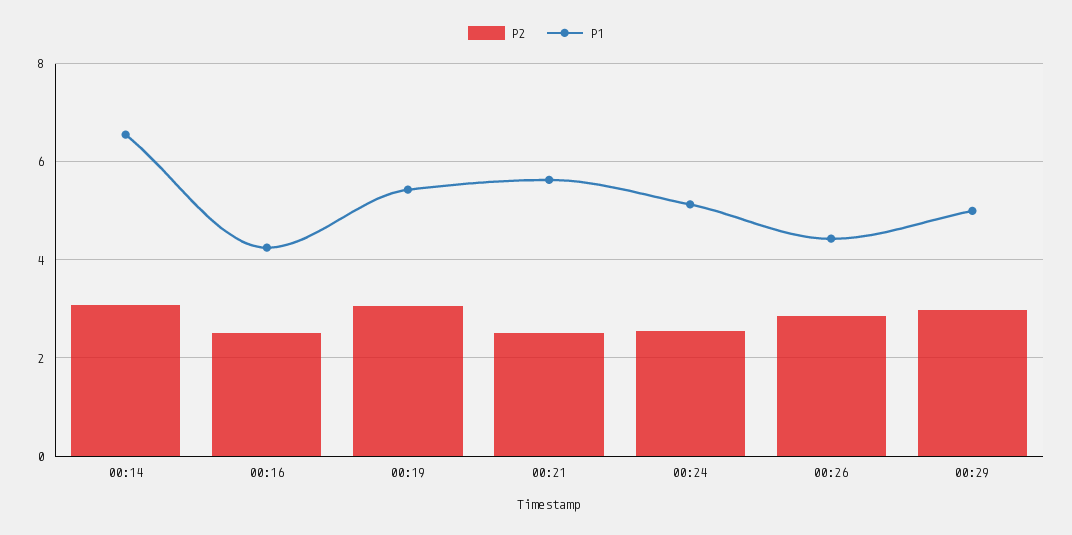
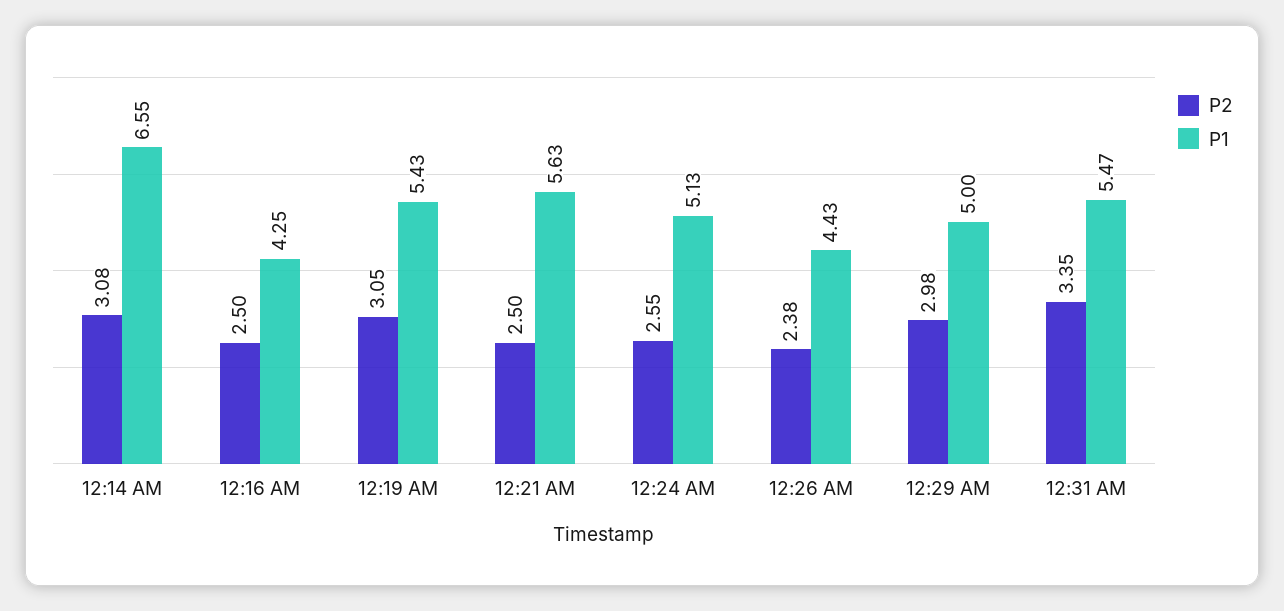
P2, 00:26: 2.8 -> 2.38
P2, 12:31 AM: none -> 3.35
P1, 12:31 AM: none -> 5.47

